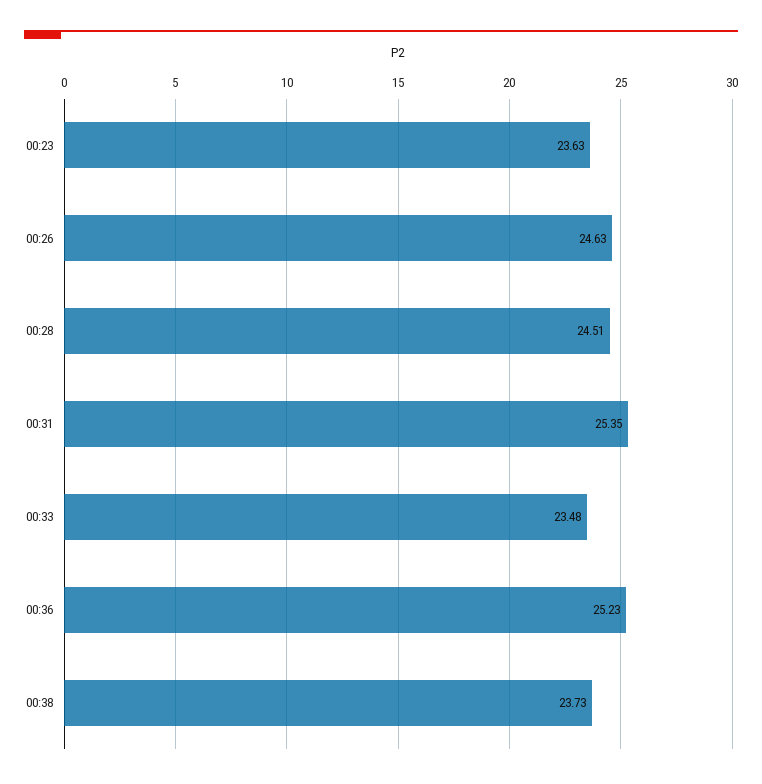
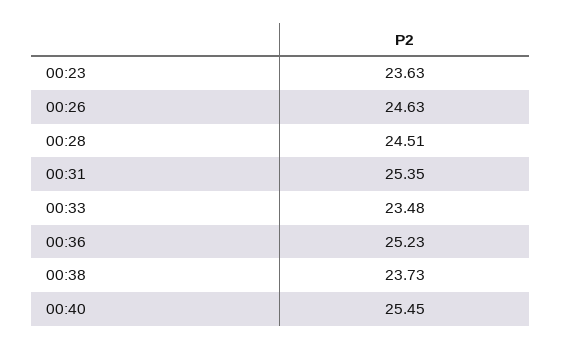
00:40: none -> 25.45

